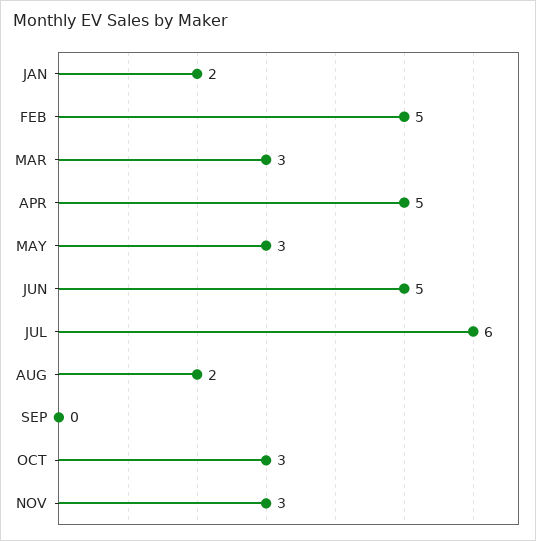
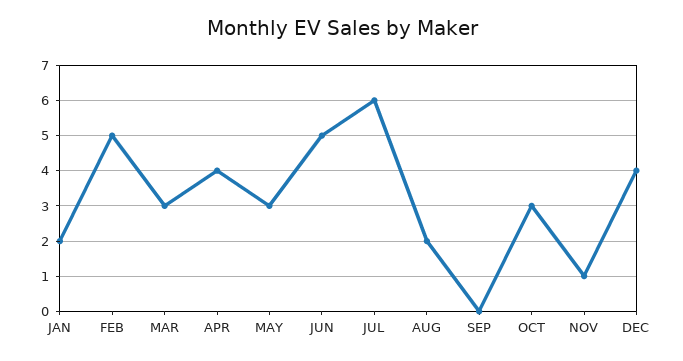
APR: 5 -> 4
NOV: 3 -> 1
DEC: none -> 4

